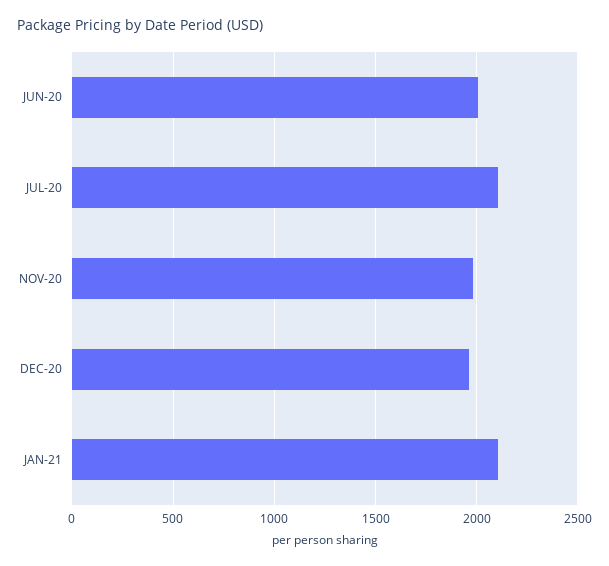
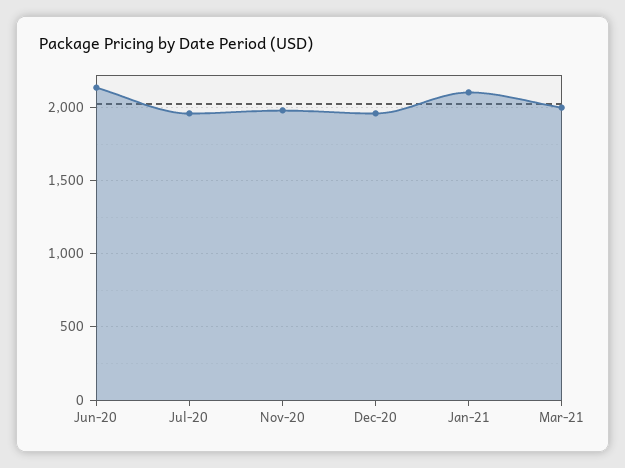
JUN-20: 2000 -> 2150
JUL-20: 2100 -> 1950
Mar-21: none -> 2000

